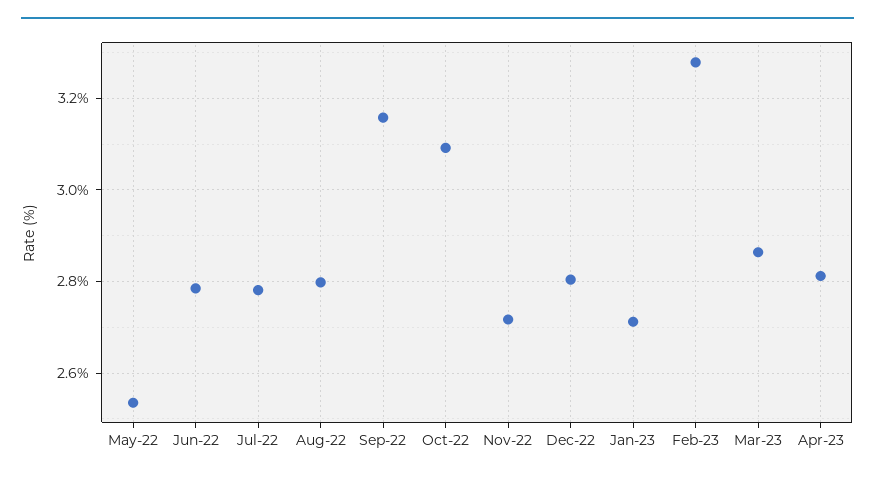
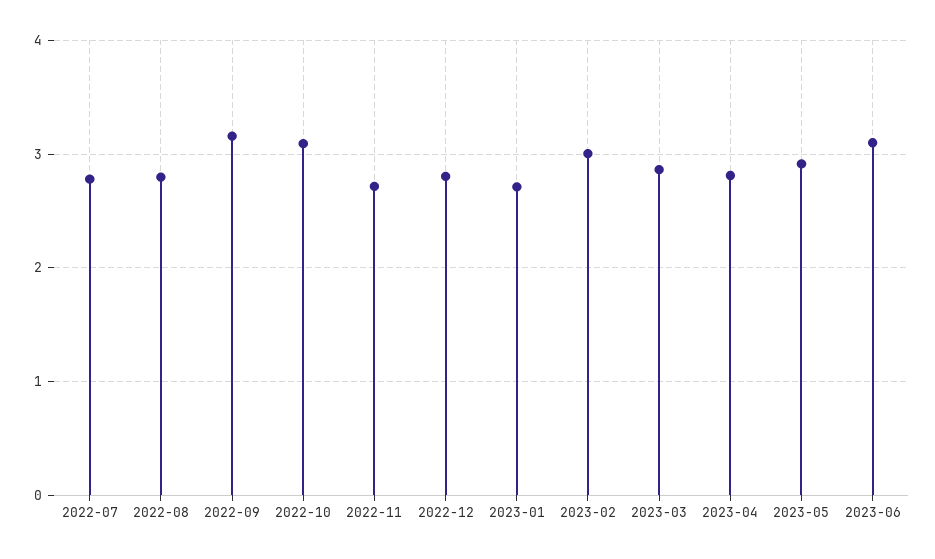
May-22: 2.54 -> none
Jun-22: 2.78 -> none
Feb-23: 3.28 -> 3
2023-05: none -> 2.9
2023-06: none -> 3.1

